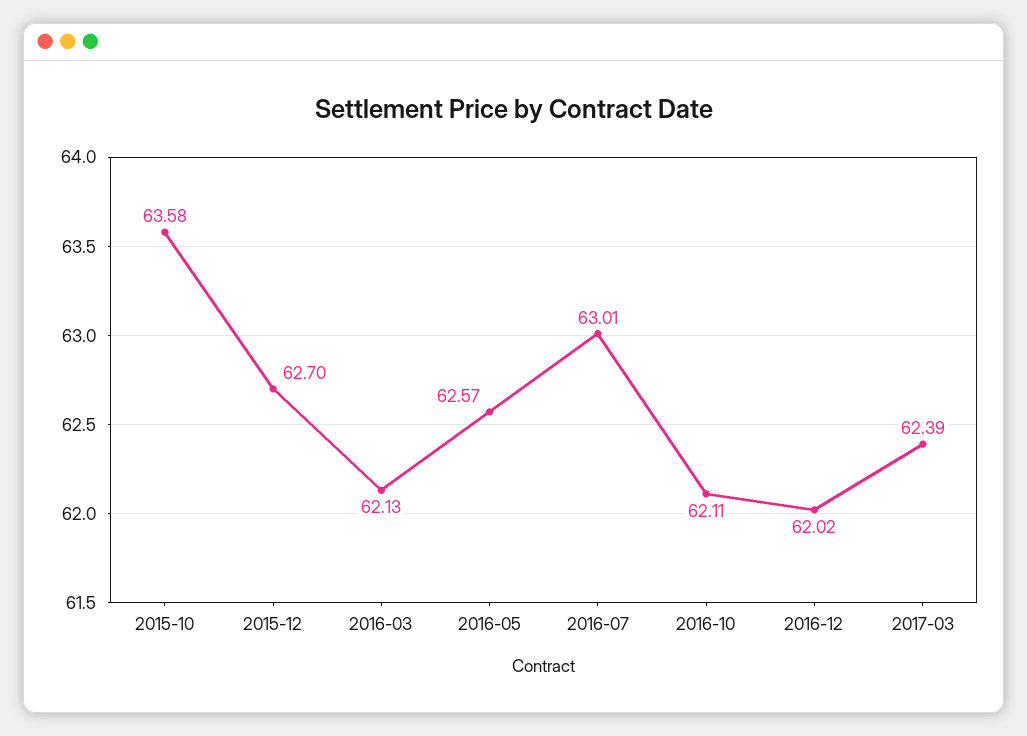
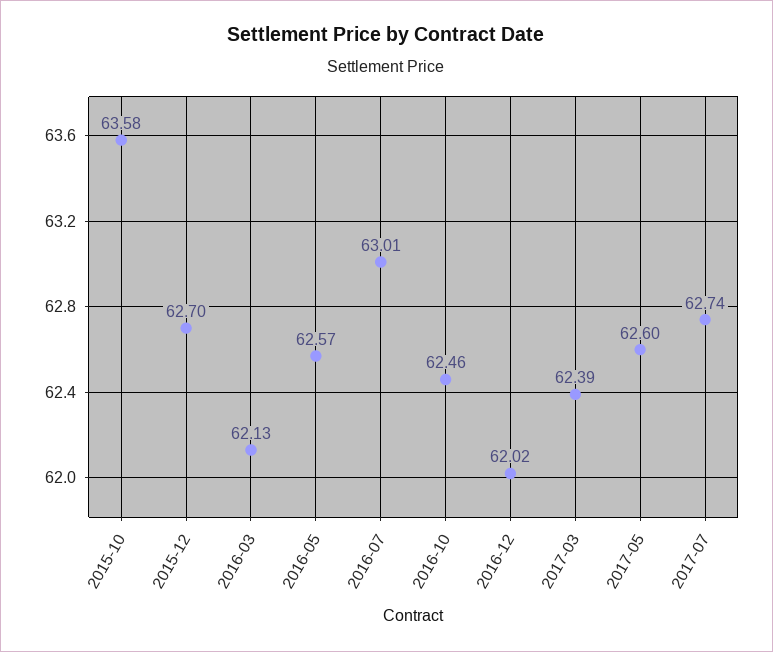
2016-10: 62.11 -> 62.46
2017-05: none -> 62.6
2017-07: none -> 62.74

